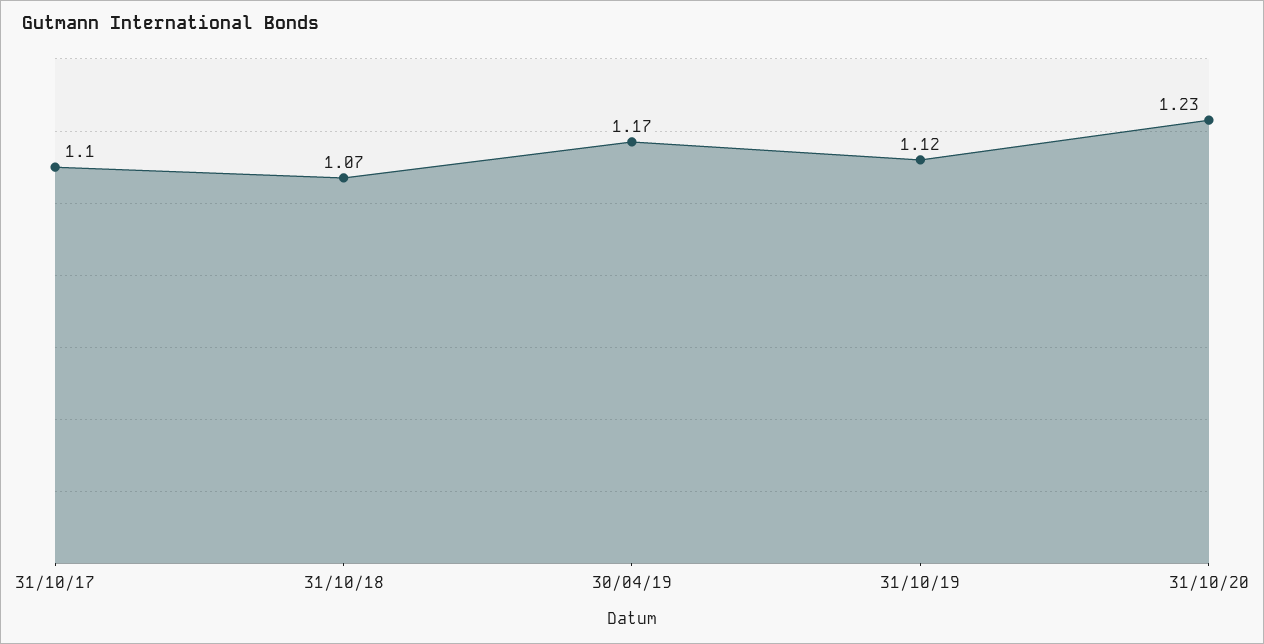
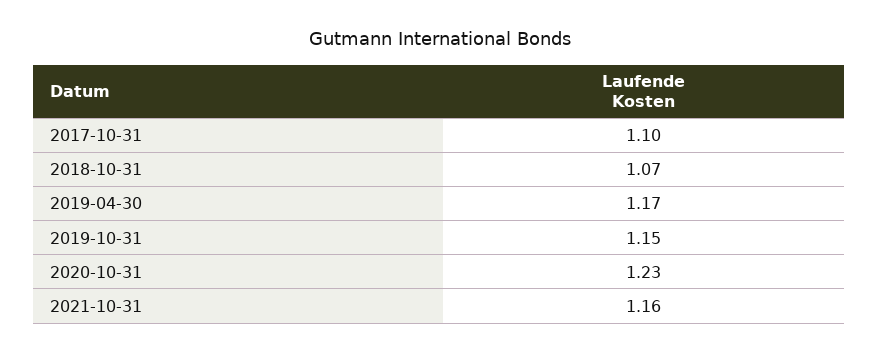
31/10/19: 1.12 -> 1.15
2021-10-31: none -> 1.16

